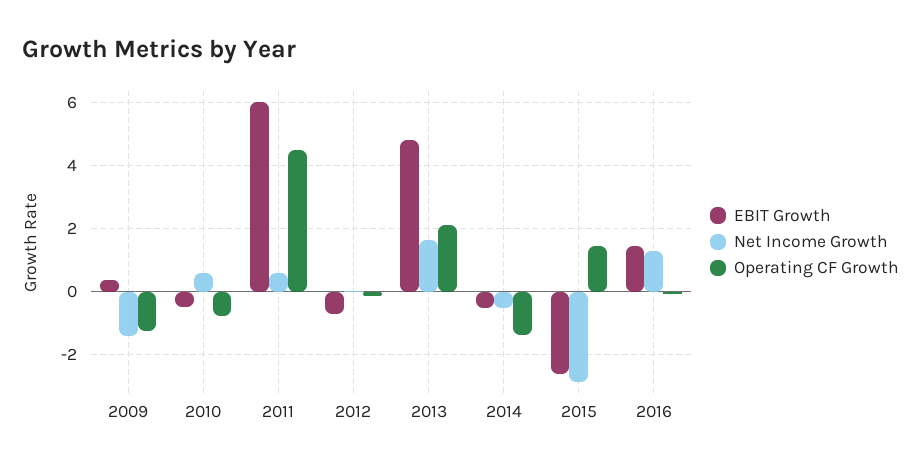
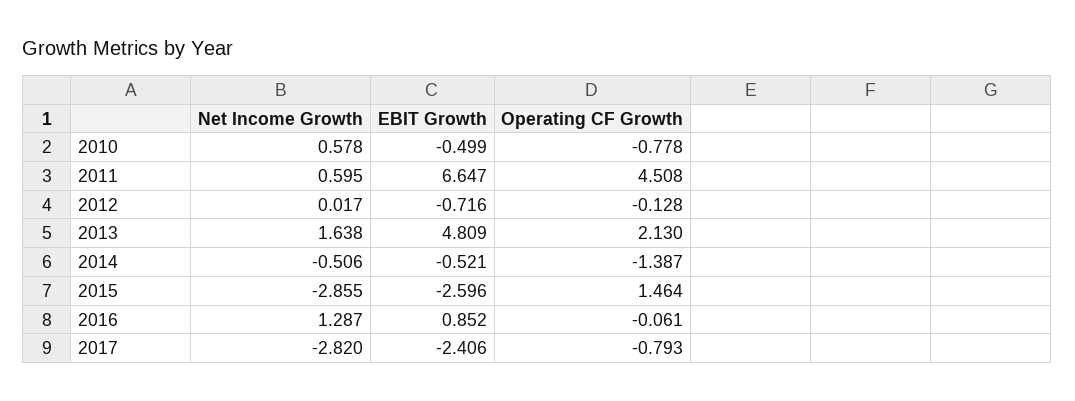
EBIT Growth, 2009: 0.4 -> none
Net Income Growth, 2009: -1.4 -> none
Operating CF Growth, 2009: -1.2 -> none
EBIT Growth, 2011: 6 -> 6.647
EBIT Growth, 2016: 1.4 -> 0.852
Net Income Growth, 2017: none -> -2.82
EBIT Growth, 2017: none -> -2.406
Operating CF Growth, 2017: none -> -0.793

